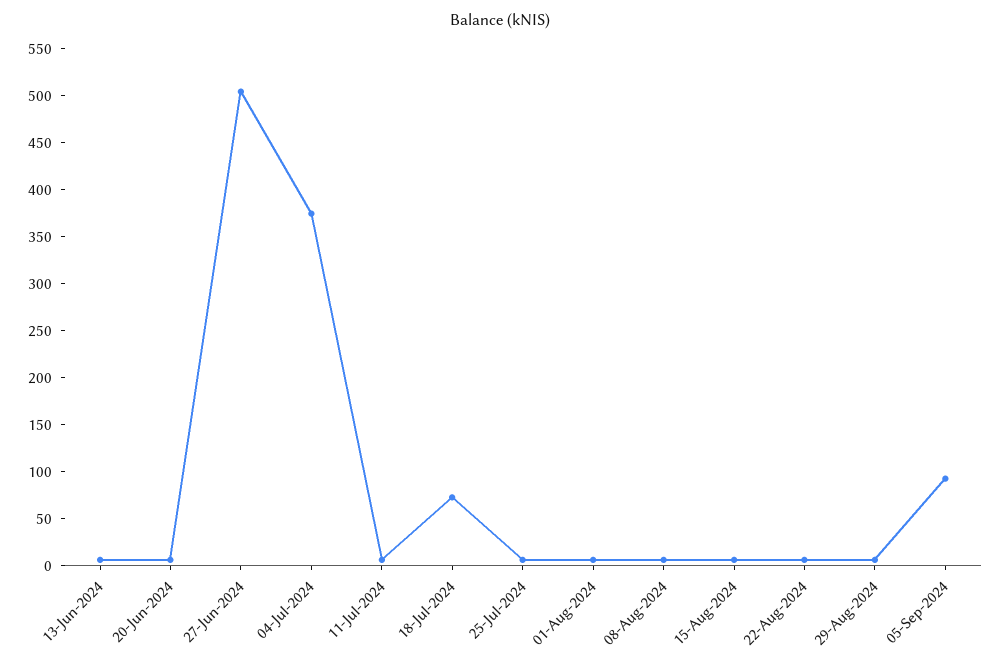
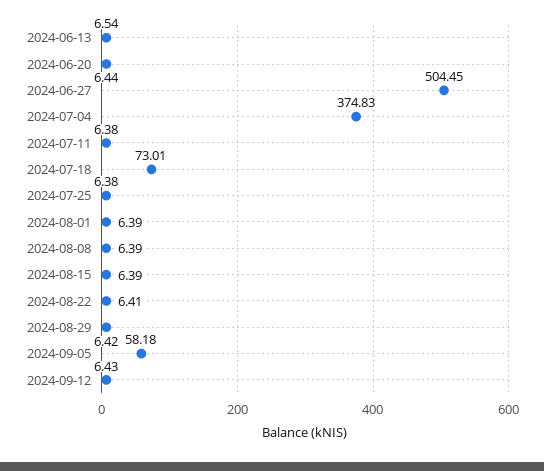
05-Sep-2024: 90 -> 58.18
2024-09-12: none -> 6.43

